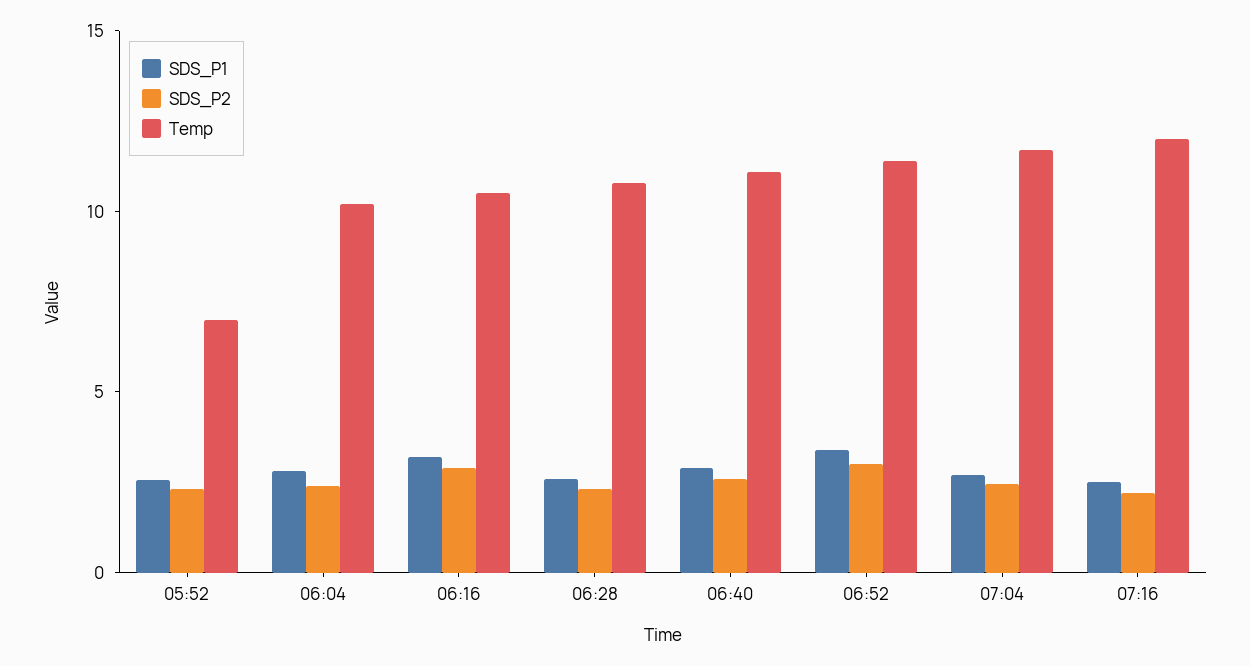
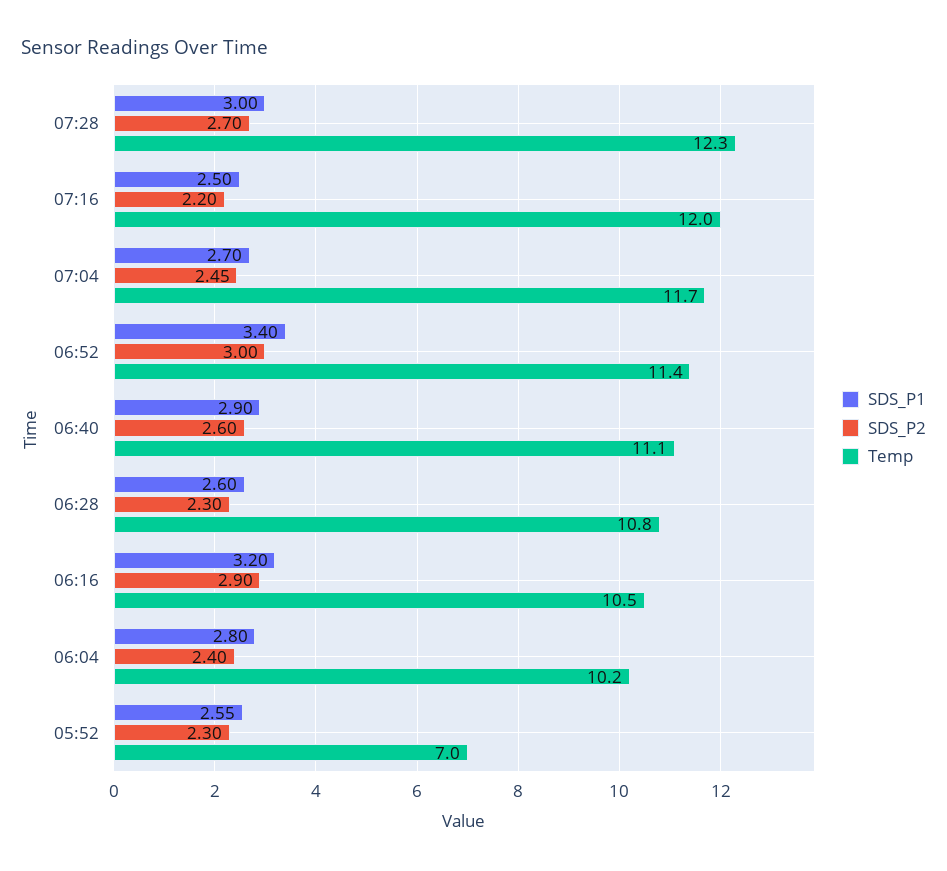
SDS_P1, 07:28: none -> 3
SDS_P2, 07:28: none -> 2.7
Temp, 07:28: none -> 12.3

